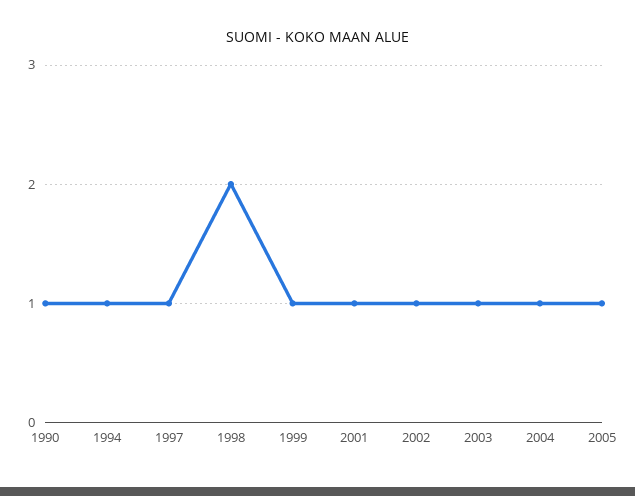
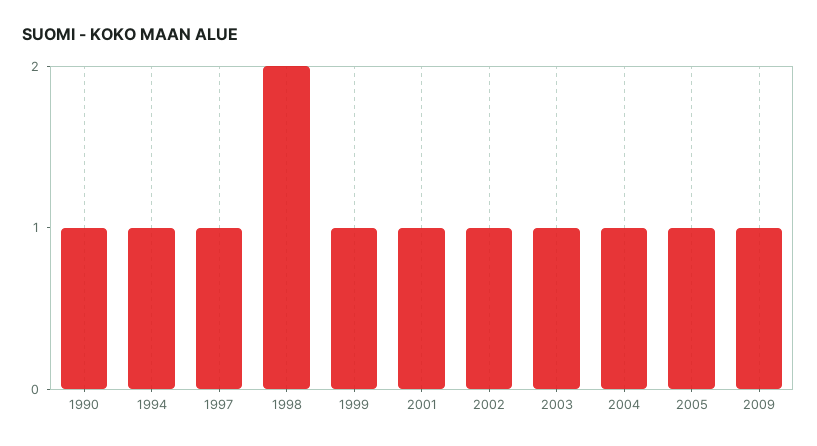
2009: none -> 1

